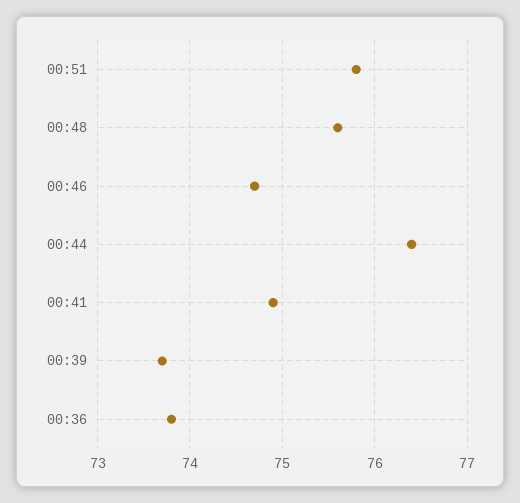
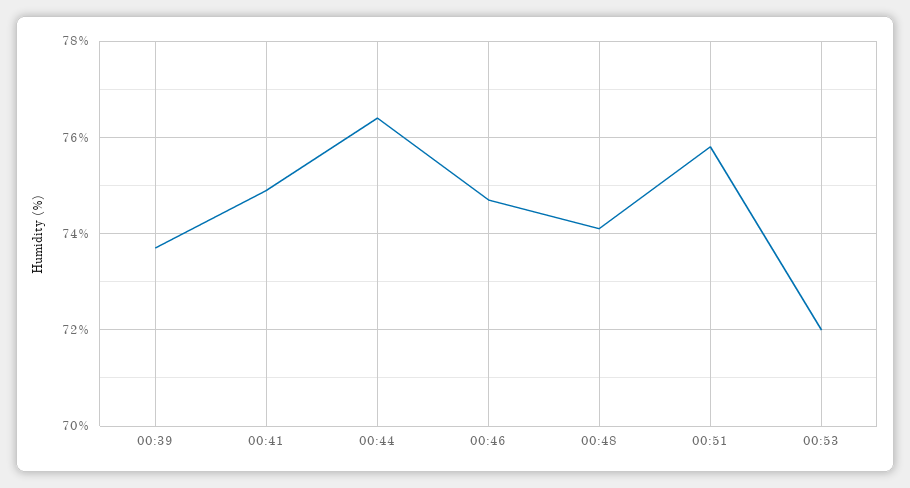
00:48: 75.6 -> 74
00:36: 73.8 -> none
00:53: none -> 72

